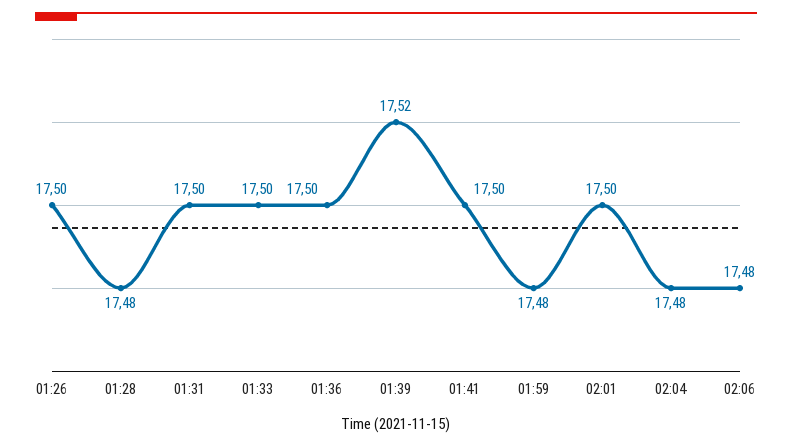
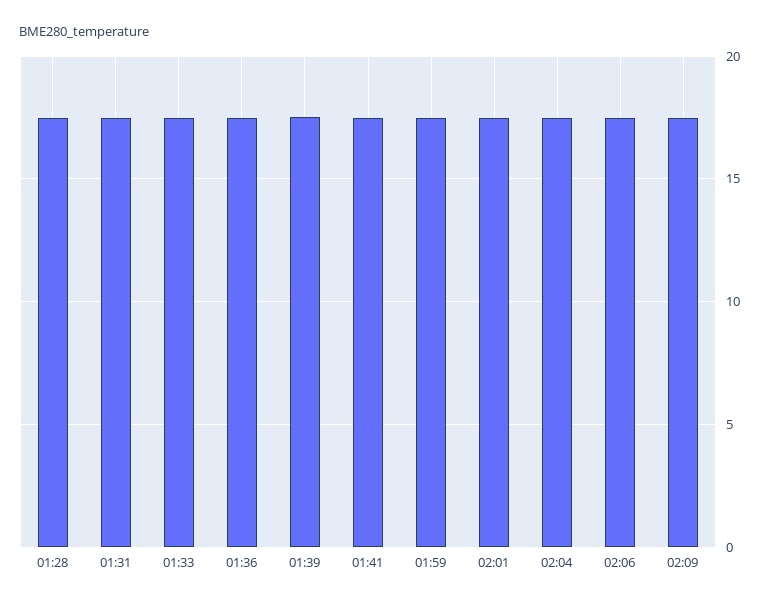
01:26: 17.5 -> none
02:09: none -> 17.5

